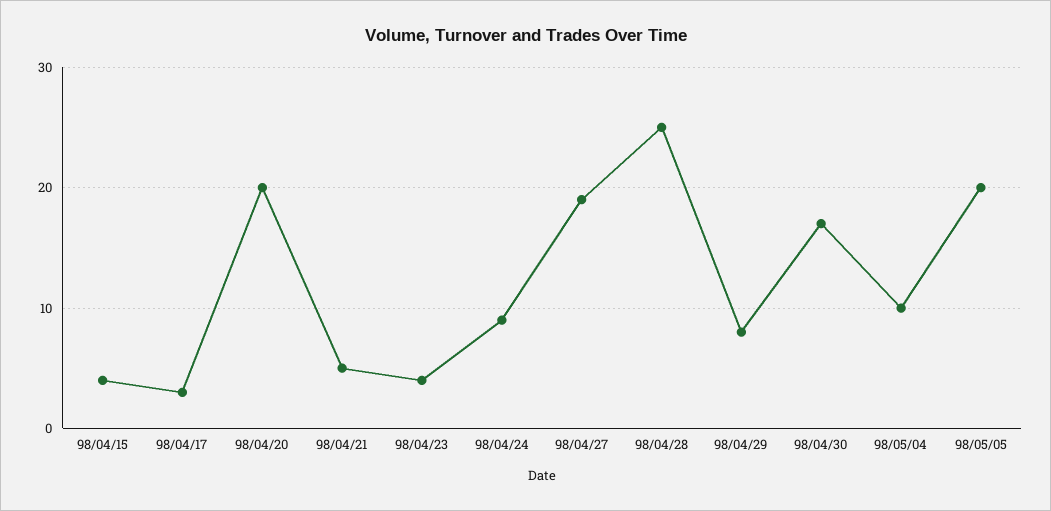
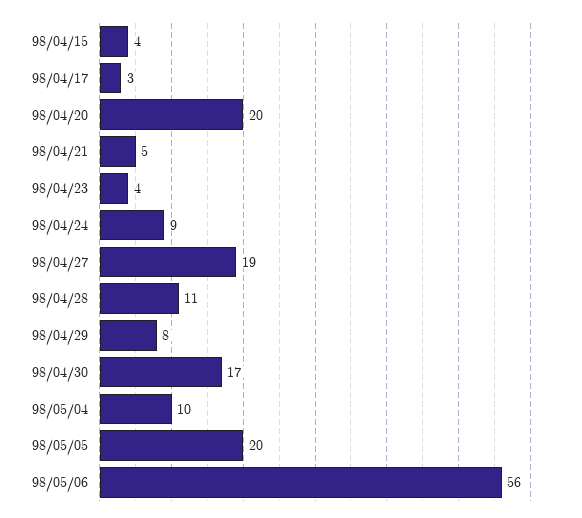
98/04/28: 25 -> 11
98/05/06: none -> 56

